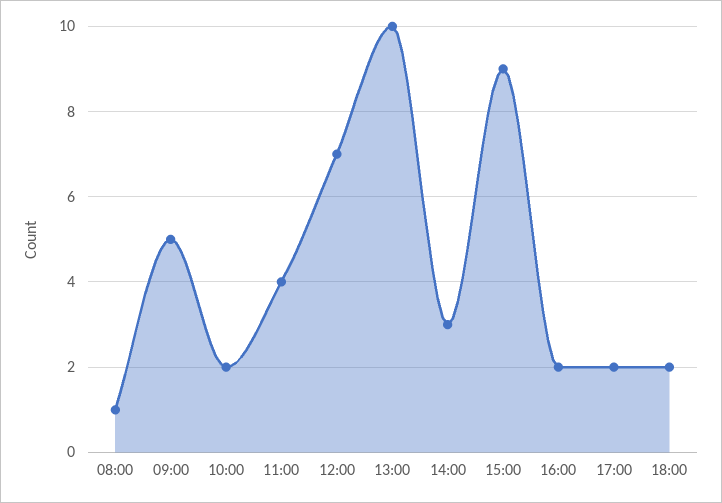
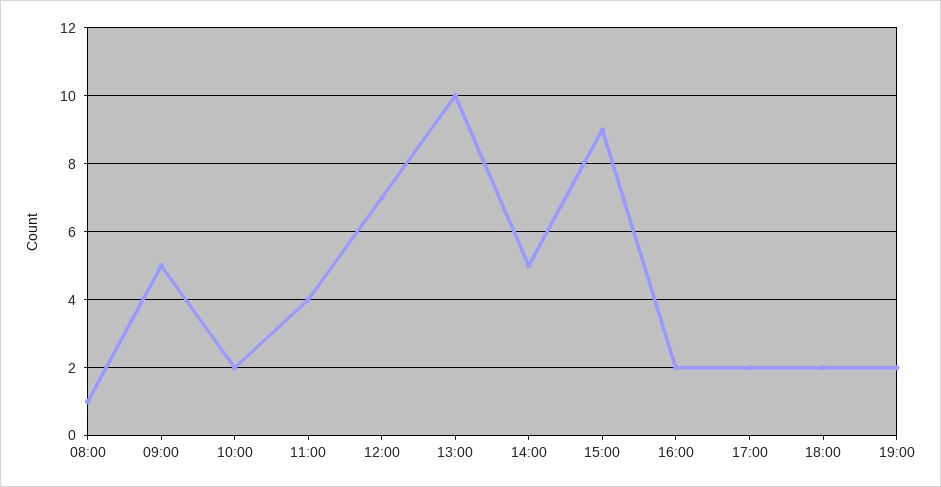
14:00: 3 -> 5
19:00: none -> 2

